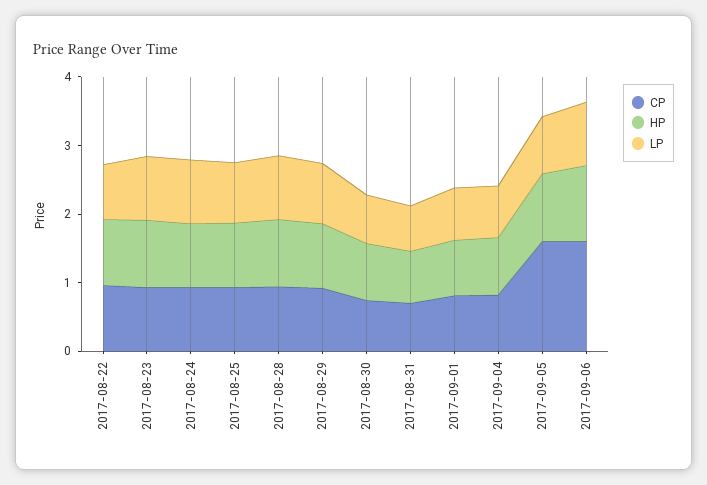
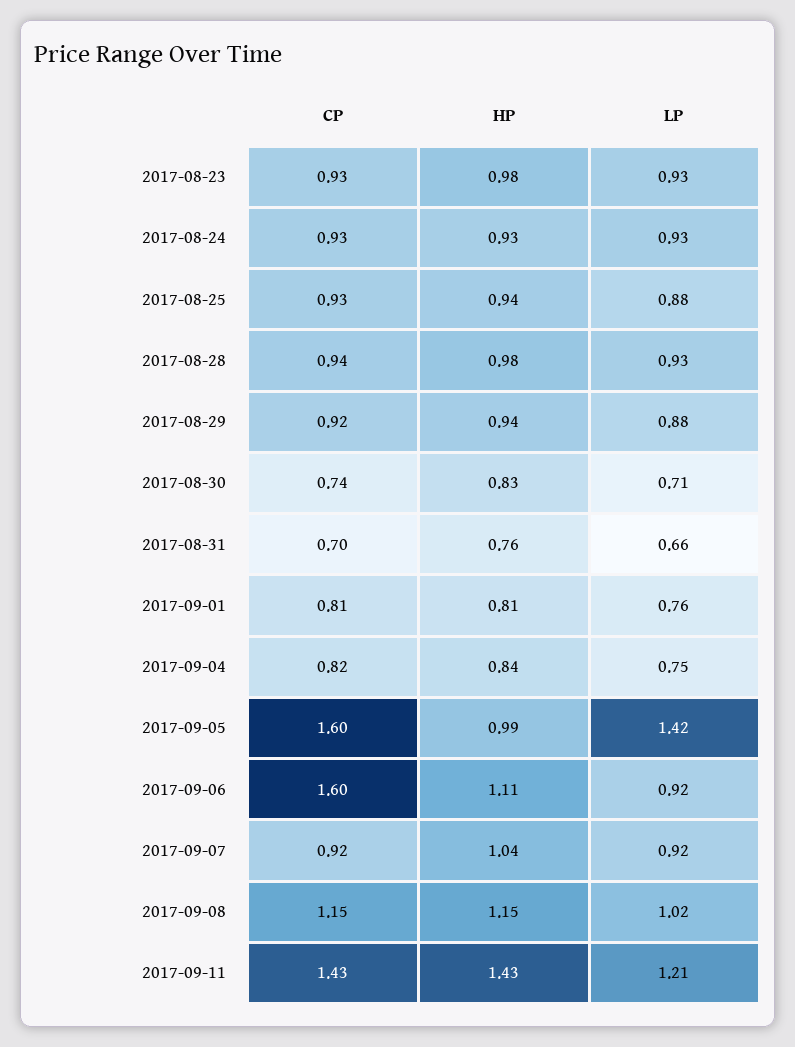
CP, 2017-08-22: 1 -> none
HP, 2017-08-22: 1 -> none
LP, 2017-08-22: 0.8 -> none
LP, 2017-09-05: 0.8 -> 1.42
CP, 2017-09-07: none -> 0.92
HP, 2017-09-07: none -> 1.04
LP, 2017-09-07: none -> 0.92
CP, 2017-09-08: none -> 1.15
HP, 2017-09-08: none -> 1.15
LP, 2017-09-08: none -> 1.02
CP, 2017-09-11: none -> 1.43
HP, 2017-09-11: none -> 1.43
LP, 2017-09-11: none -> 1.21

